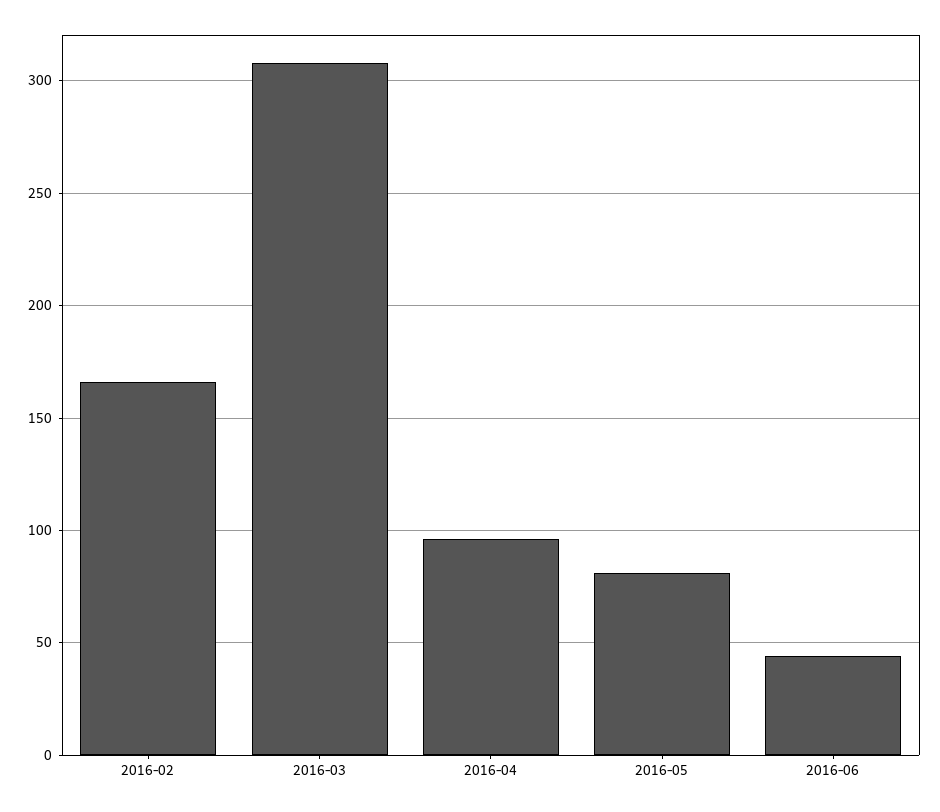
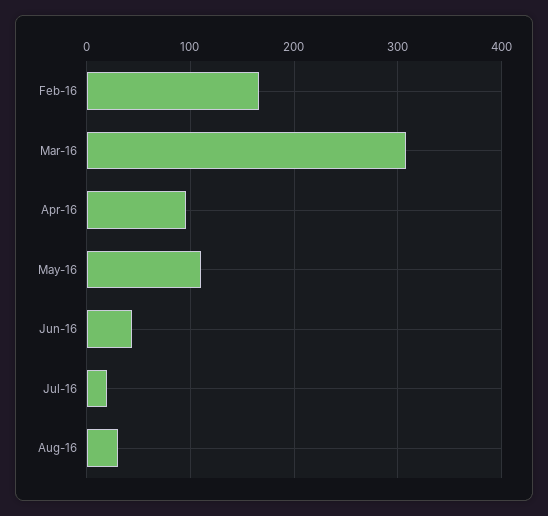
2016-05: 80 -> 110
Jul-16: none -> 20
Aug-16: none -> 30

